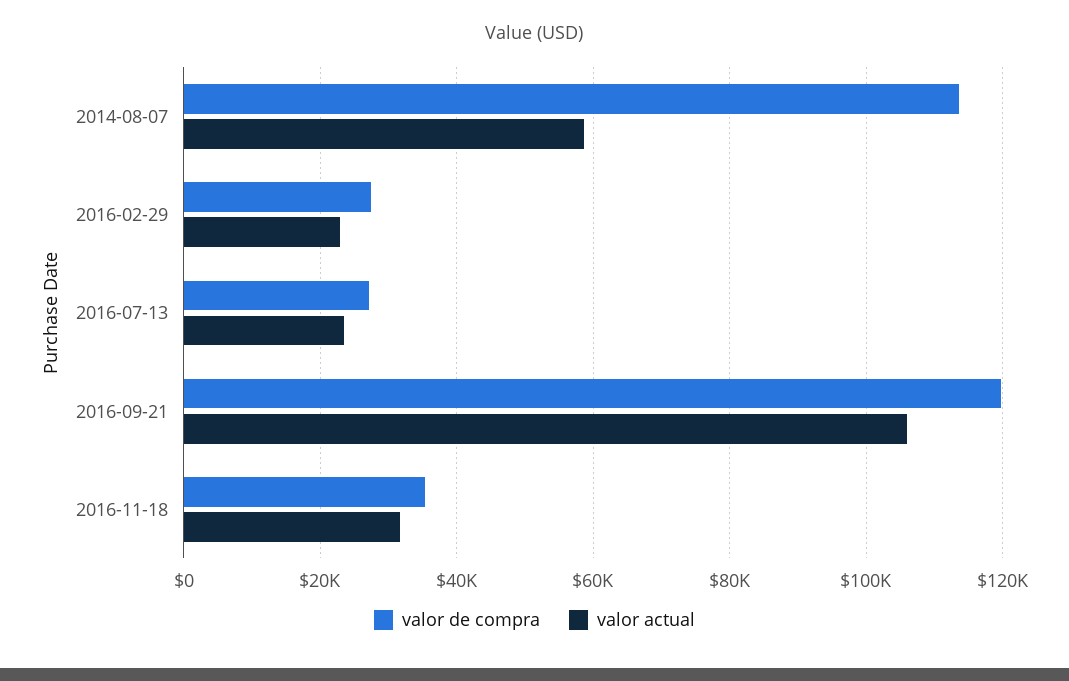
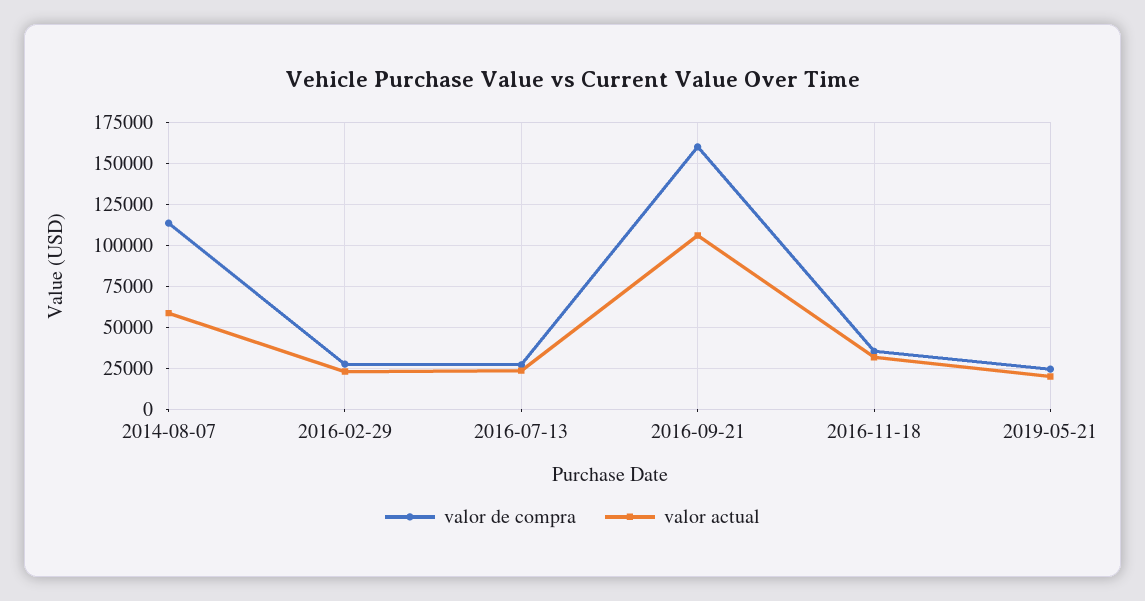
valor de compra, 2016-09-21: 120000 -> 160000
valor de compra, 2019-05-21: none -> 25000
valor actual, 2019-05-21: none -> 20000

